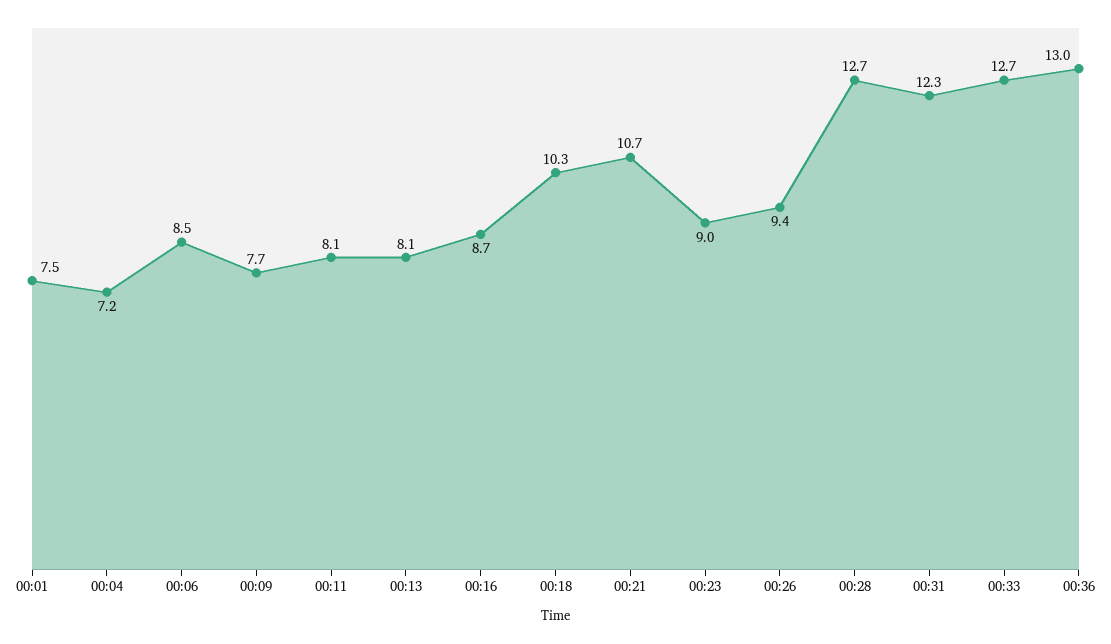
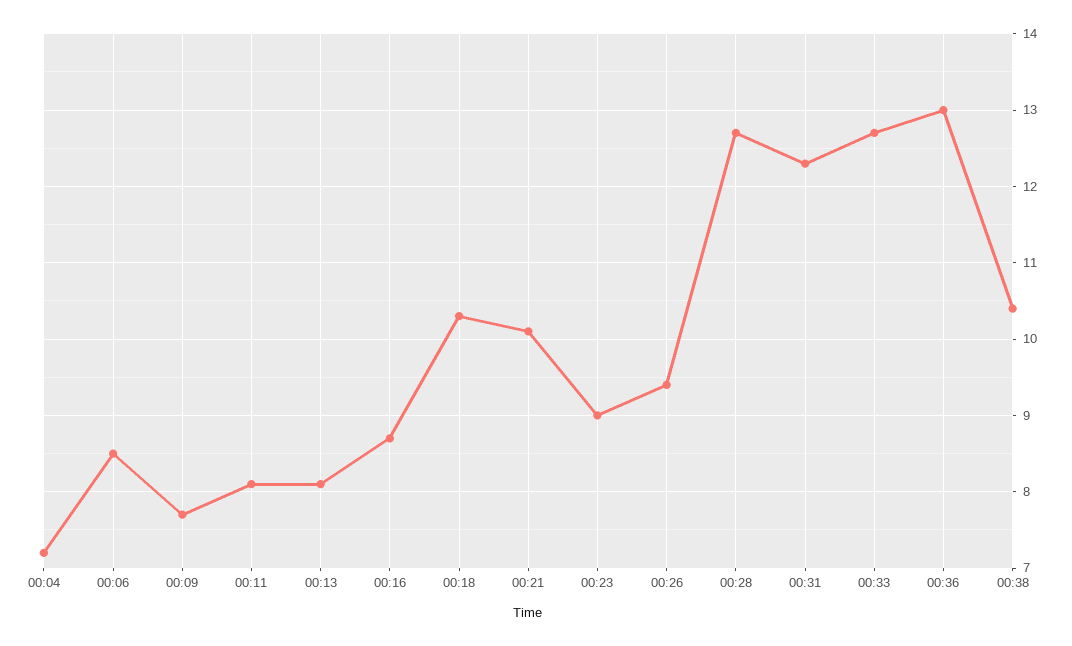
00:01: 7.5 -> none
00:21: 10.7 -> 10.1
00:38: none -> 10.4

